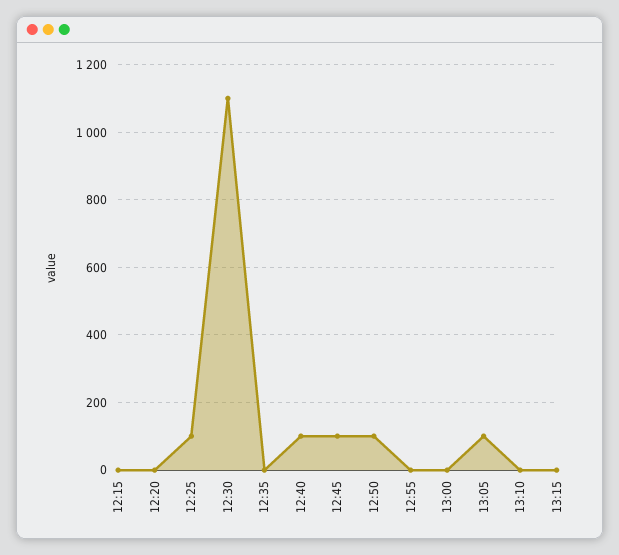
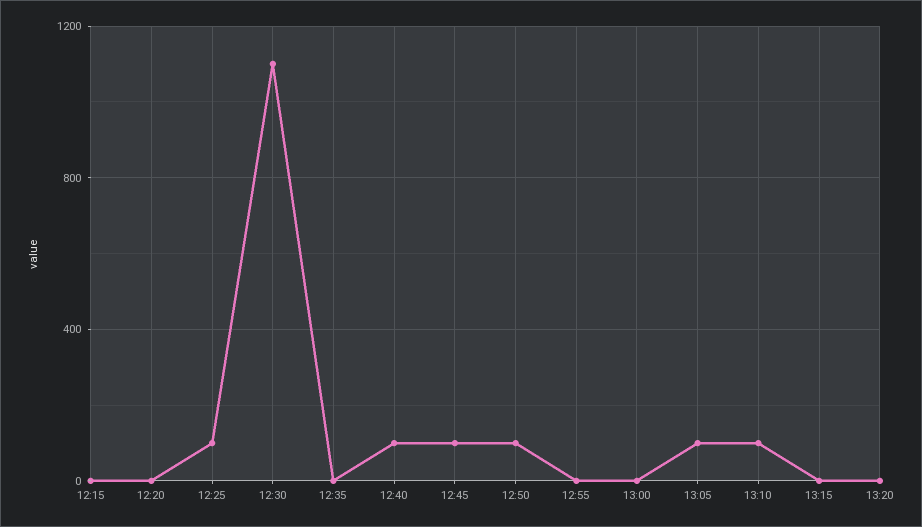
13:10: 0 -> 100
13:20: none -> 0

